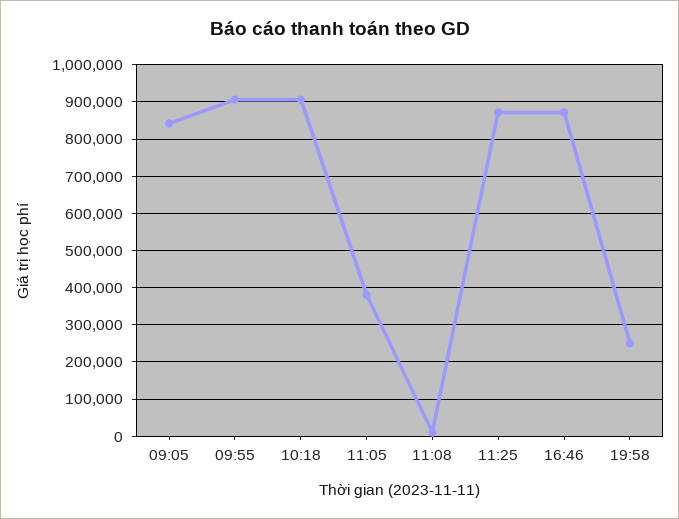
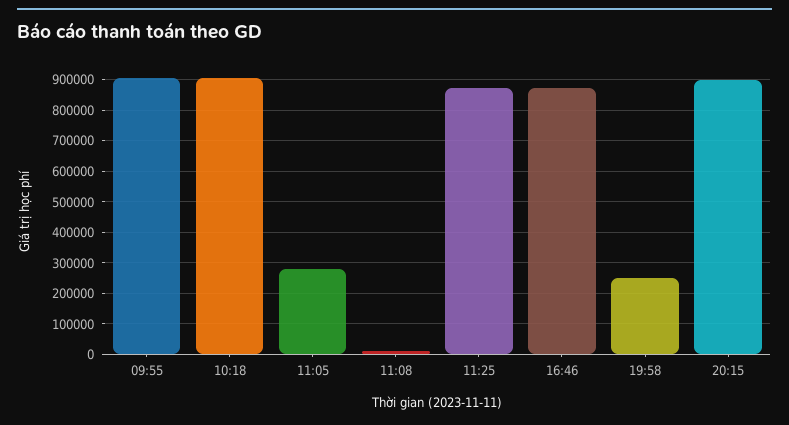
09:05: 840000 -> none
11:05: 380000 -> 280000
20:15: none -> 900000

